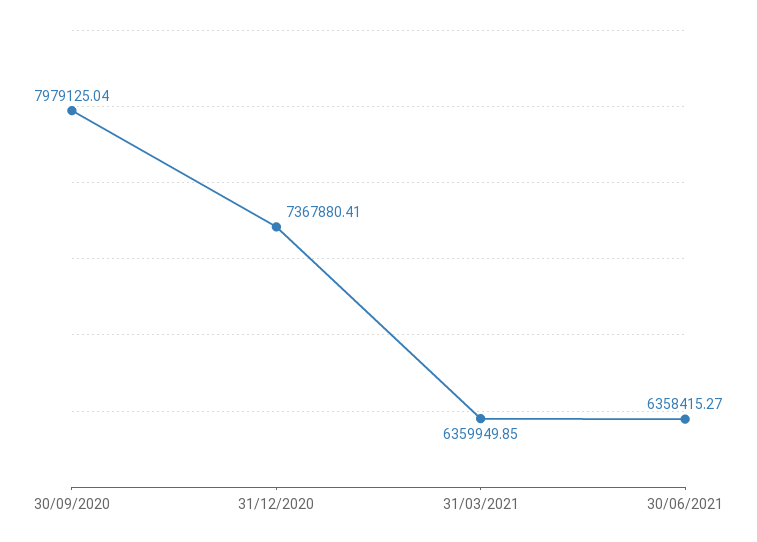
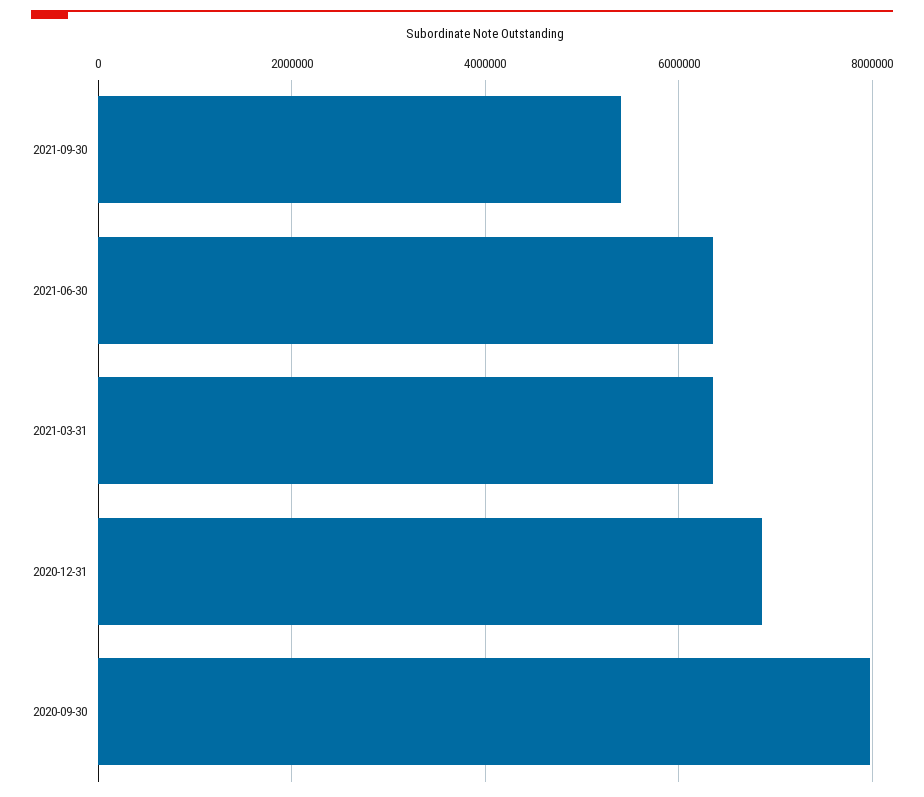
31/12/2020: 7367880.41 -> 6800000
2021-09-30: none -> 5400000

